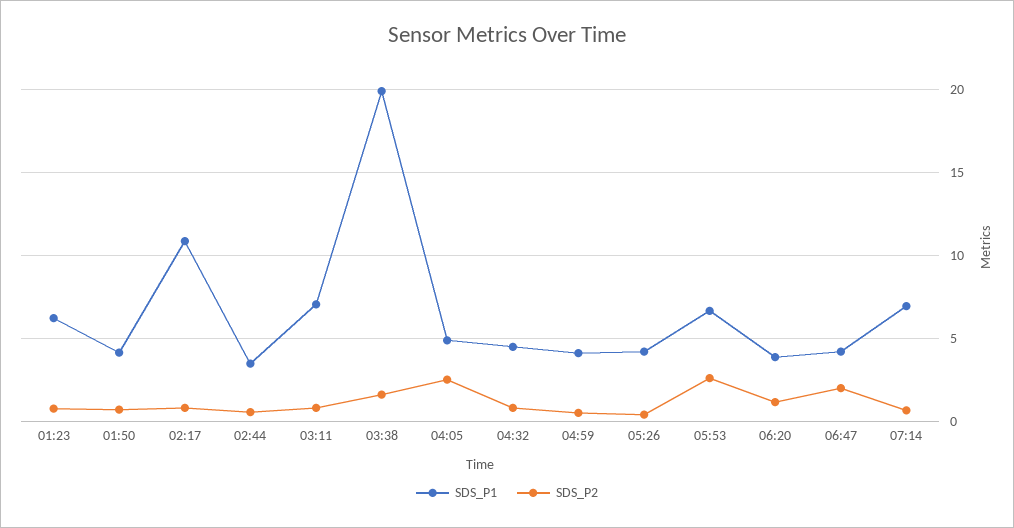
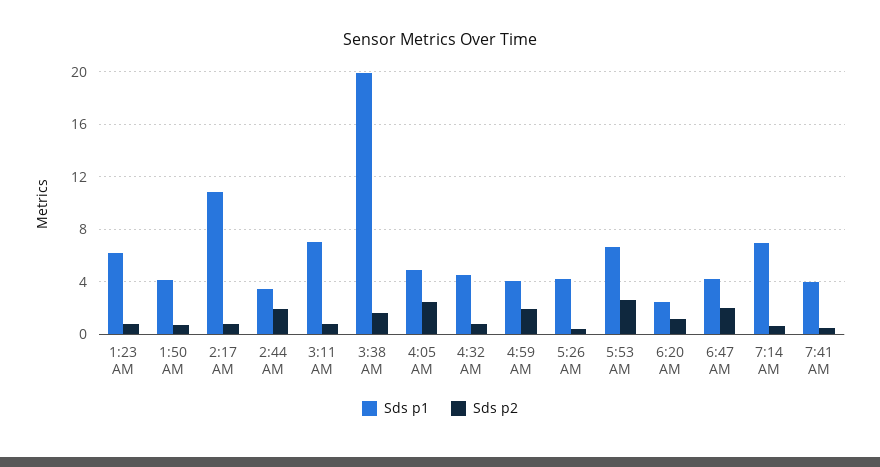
SDS_P2, 02:44: 0.5 -> 2
SDS_P2, 04:59: 0.5 -> 2
SDS_P1, 06:20: 4 -> 2.5
SDS_P1, 7:41 AM: none -> 4
SDS_P2, 7:41 AM: none -> 0.5

